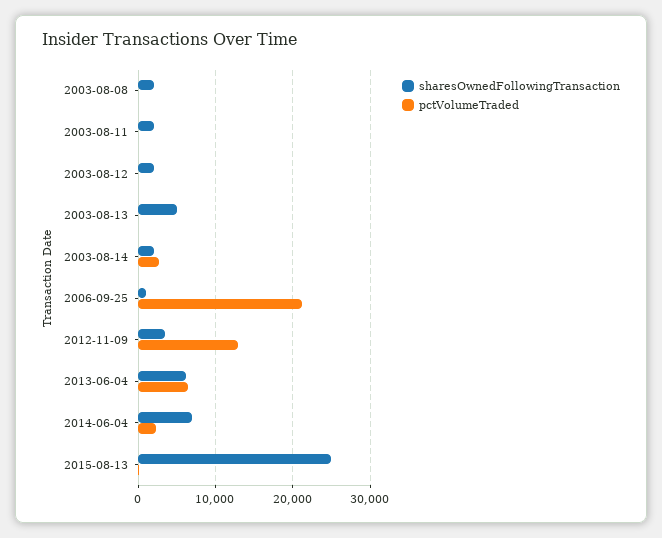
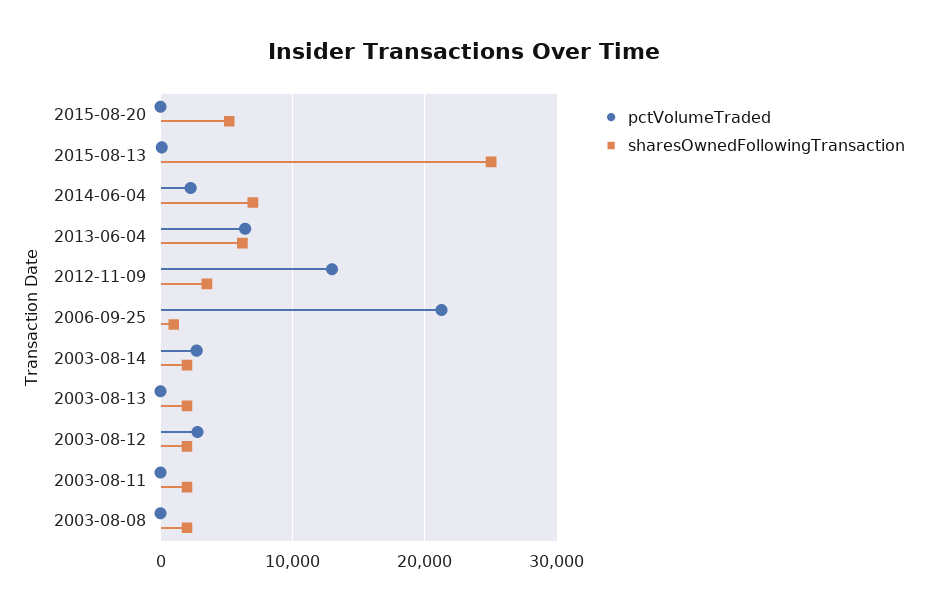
pctVolumeTraded, 2003-08-12: 0 -> 3000
sharesOwnedFollowingTransaction, 2003-08-13: 5000 -> 2000
pctVolumeTraded, 2015-08-20: none -> 0
sharesOwnedFollowingTransaction, 2015-08-20: none -> 5000

